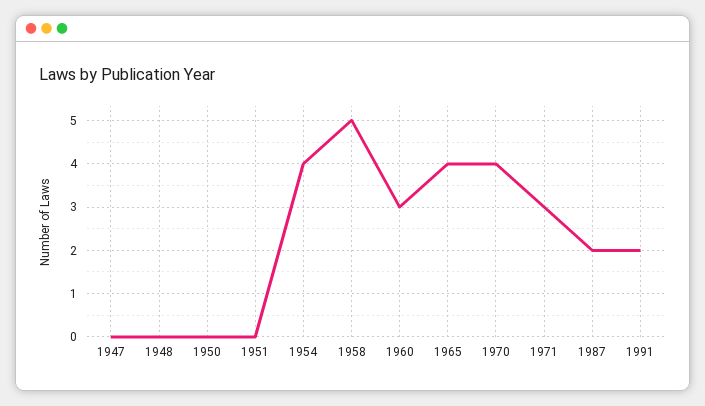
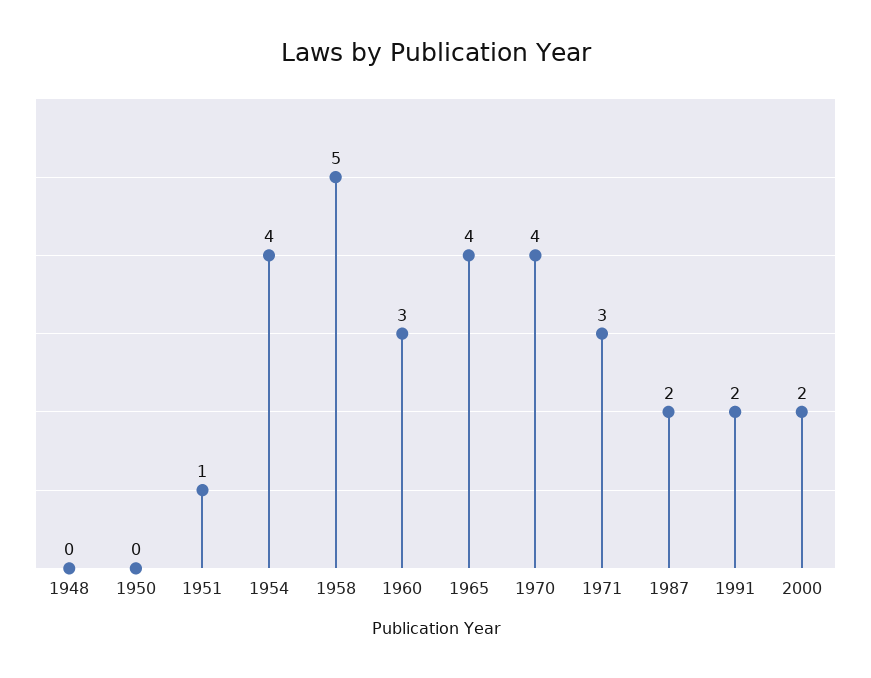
1947: 0 -> none
1951: 0 -> 1
2000: none -> 2

